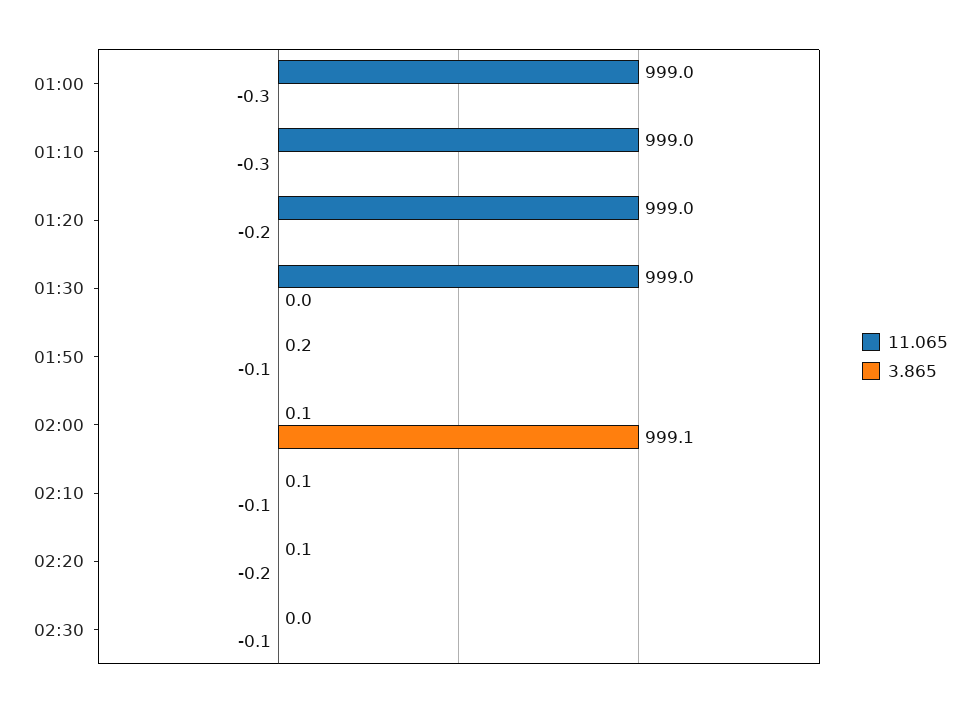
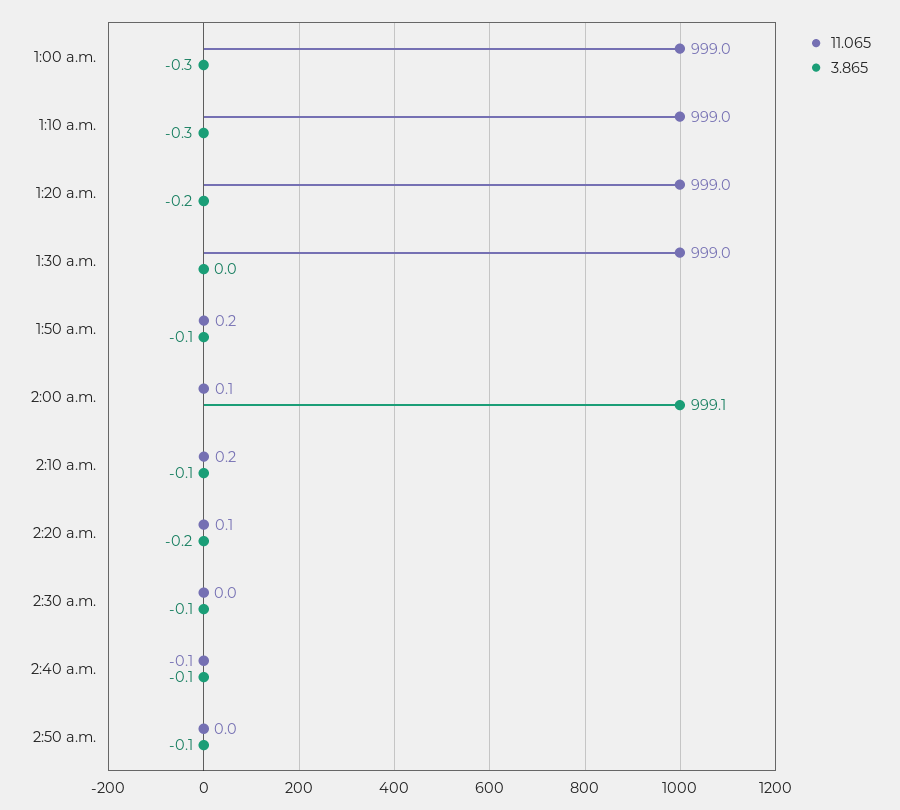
11.065, 02:10: 0.1 -> 0.2
11.065, 2:40 a.m.: none -> -0.1
3.865, 2:40 a.m.: none -> -0.1
11.065, 2:50 a.m.: none -> 0
3.865, 2:50 a.m.: none -> -0.1

